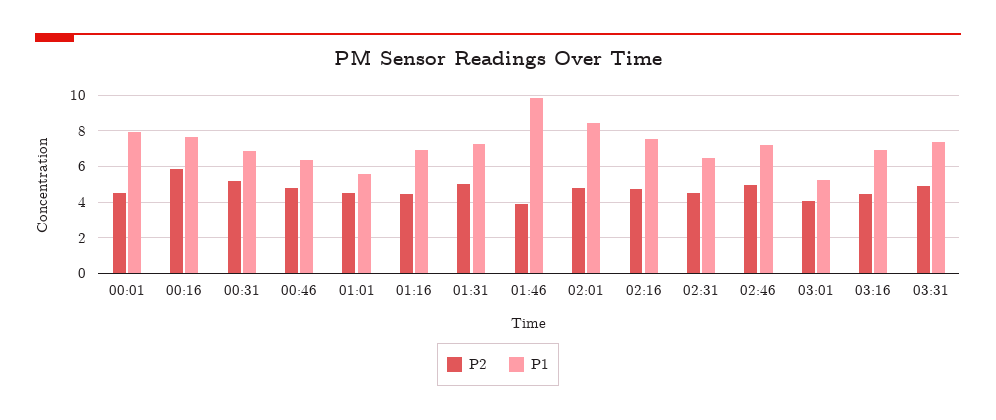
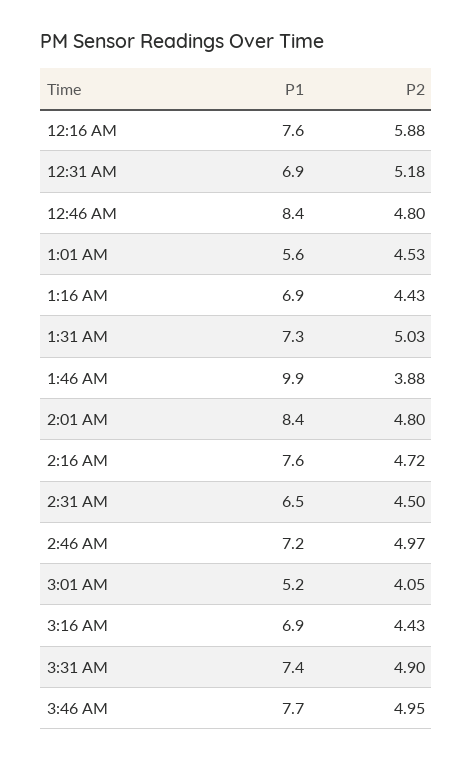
P2, 00:01: 4.5 -> none
P1, 00:01: 8 -> none
P1, 00:46: 6.5 -> 8.4
P1, 3:46 AM: none -> 7.7
P2, 3:46 AM: none -> 4.95

